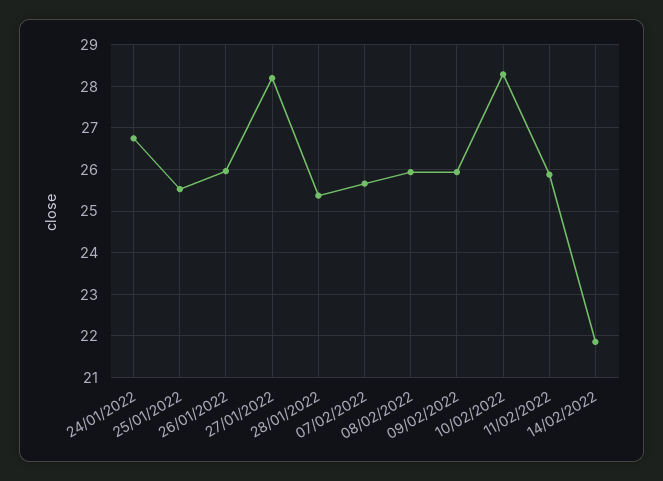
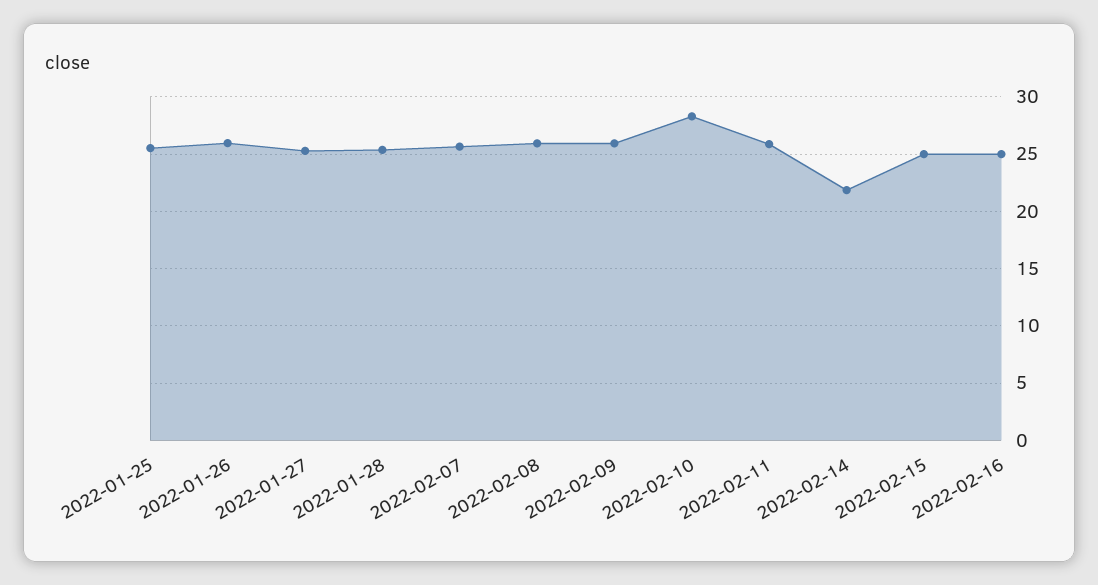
24/01/2022: 26.8 -> none
27/01/2022: 28.2 -> 25
2022-02-15: none -> 25
2022-02-16: none -> 25

